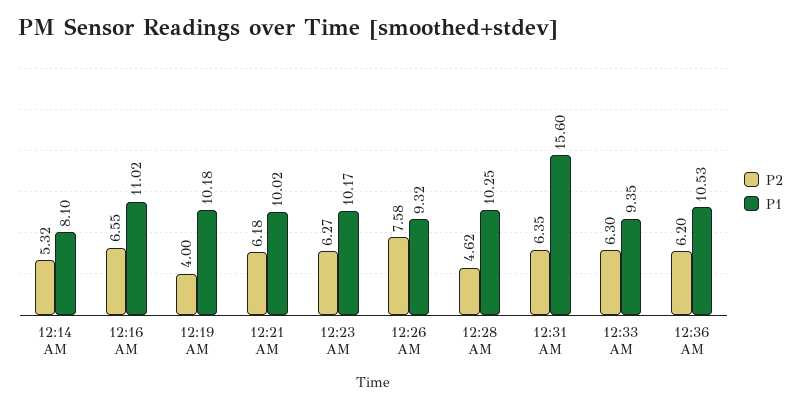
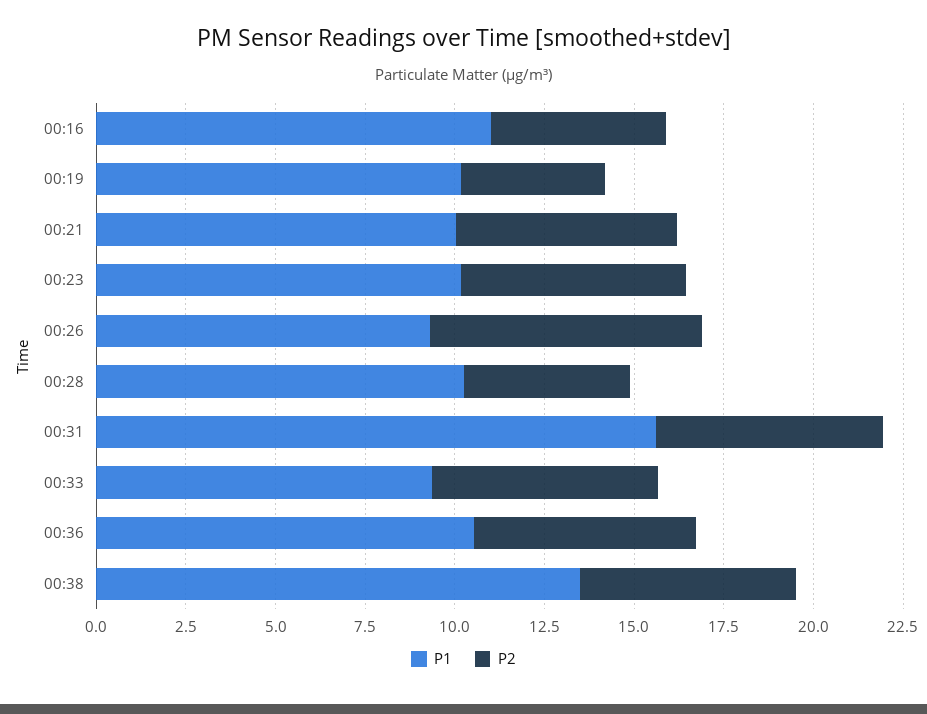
P2, 12:14 AM: 5.32 -> none
P1, 12:14 AM: 8.1 -> none
P2, 12:16 AM: 6.55 -> 5
P1, 00:38: none -> 13.5
P2, 00:38: none -> 6

